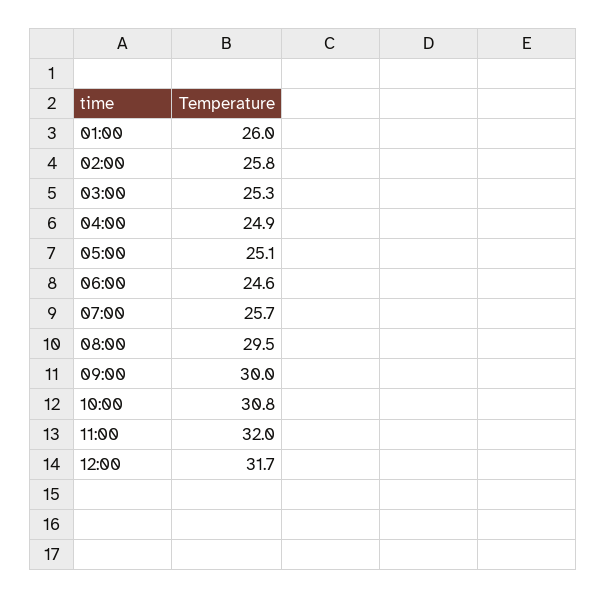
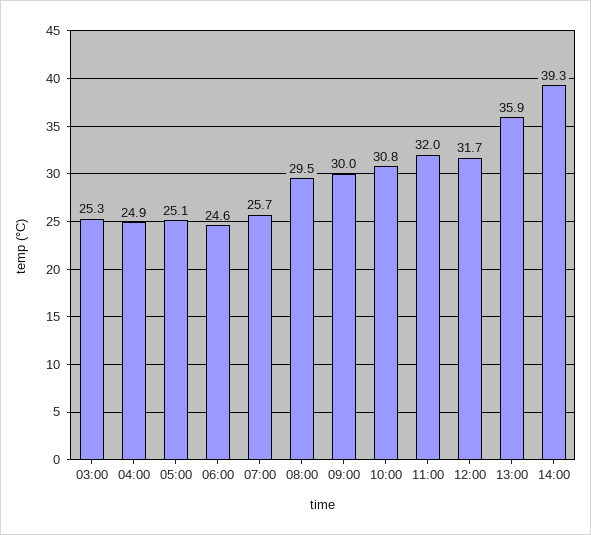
01:00: 26 -> none
02:00: 25.8 -> none
13:00: none -> 35.9
14:00: none -> 39.3

